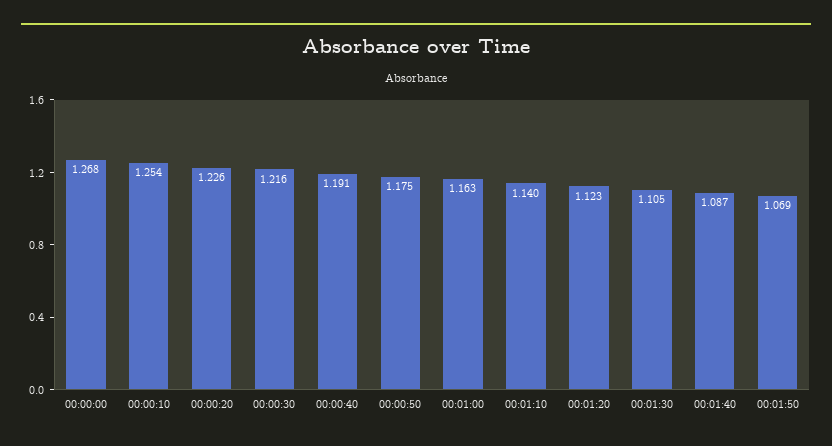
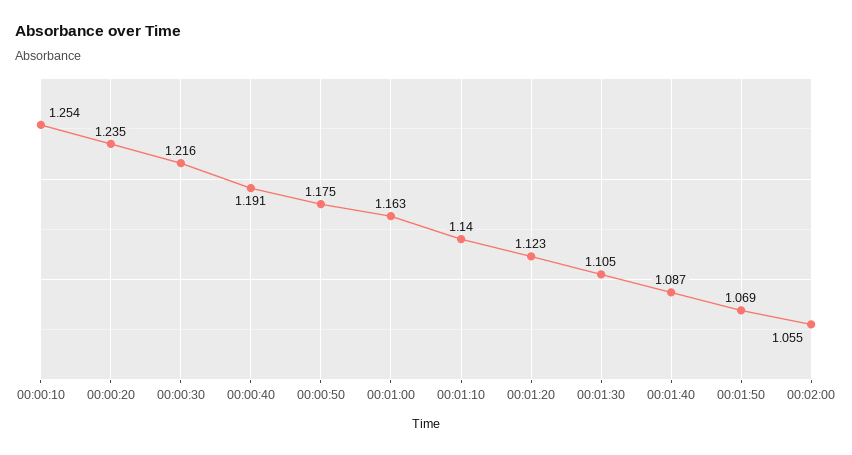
00:00:00: 1.268 -> none
00:00:20: 1.226 -> 1.235
00:02:00: none -> 1.055

